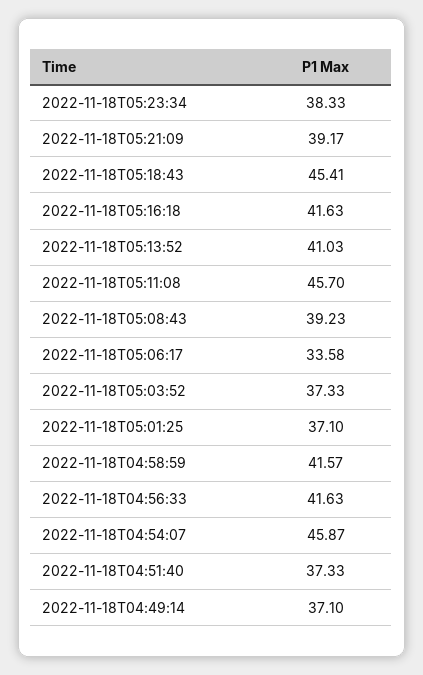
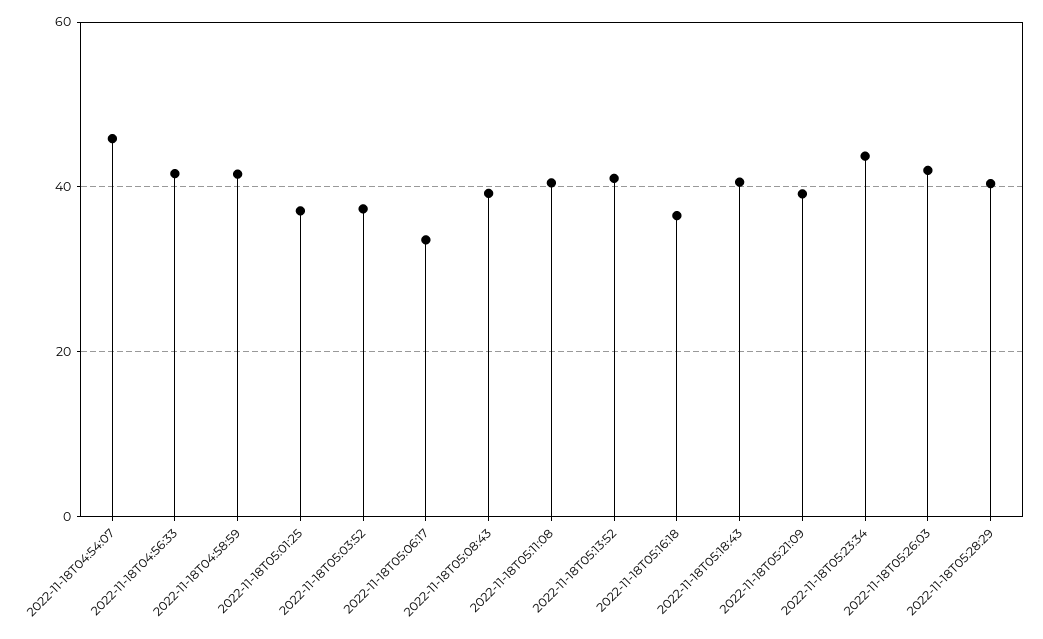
2022-11-18T05:23:34: 38.33 -> 44
2022-11-18T05:18:43: 45.41 -> 40
2022-11-18T05:16:18: 41.63 -> 36
2022-11-18T05:11:08: 45.7 -> 40
2022-11-18T04:51:40: 37.33 -> none
2022-11-18T04:49:14: 37.1 -> none
2022-11-18T05:26:03: none -> 42
2022-11-18T05:28:29: none -> 40

